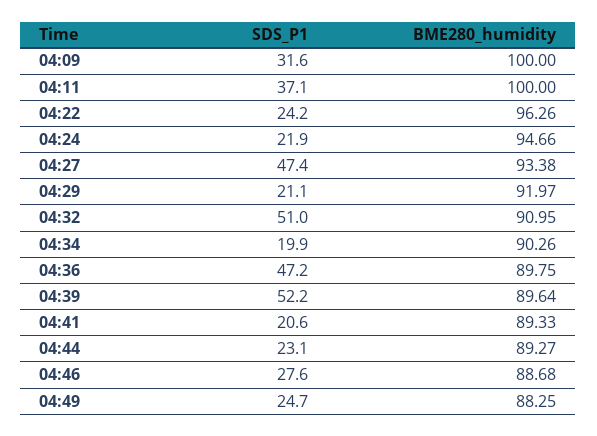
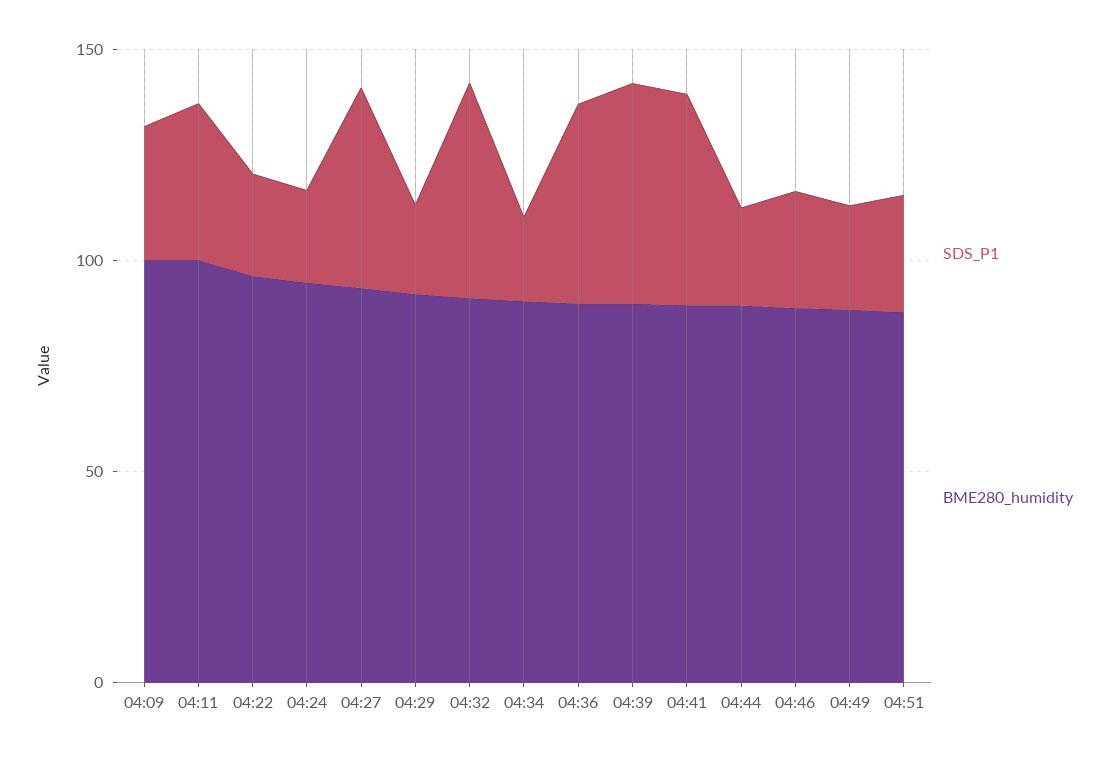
SDS_P1, 04:41: 20.6 -> 50
SDS_P1, 04:51: none -> 30
BME280_humidity, 04:51: none -> 90

